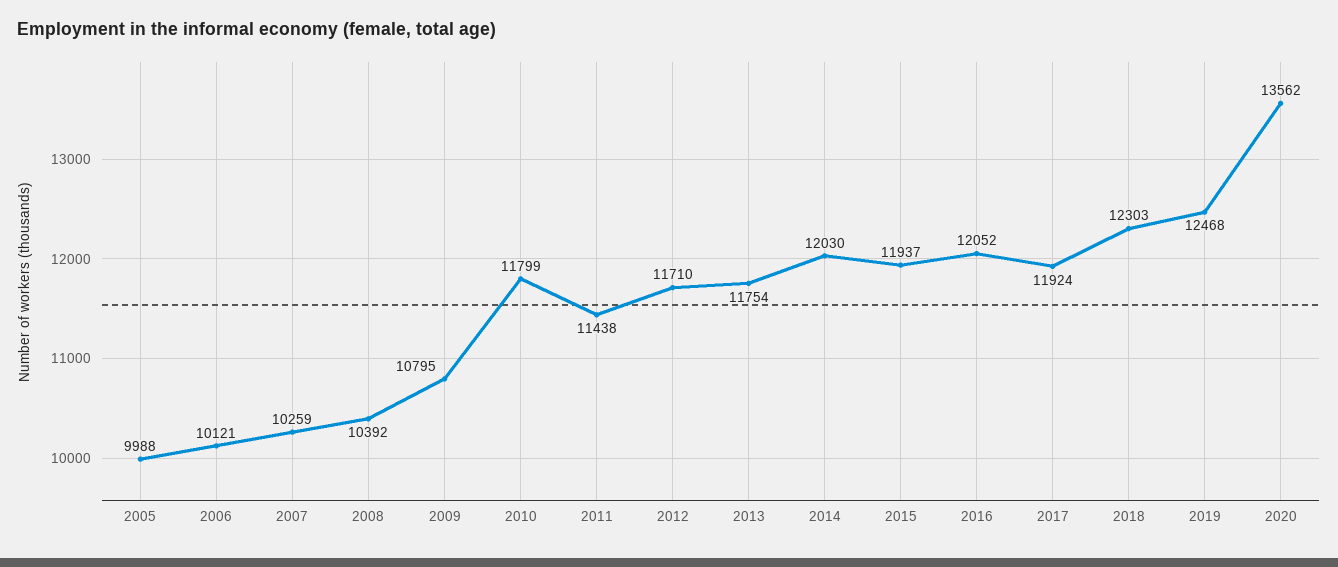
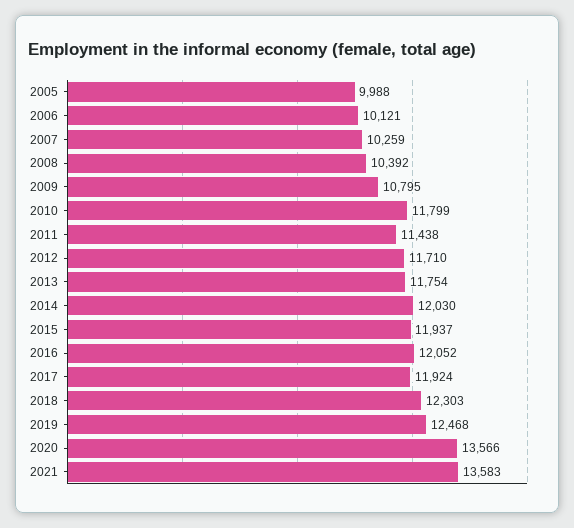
2020: 13562 -> 13566
2021: none -> 13583

